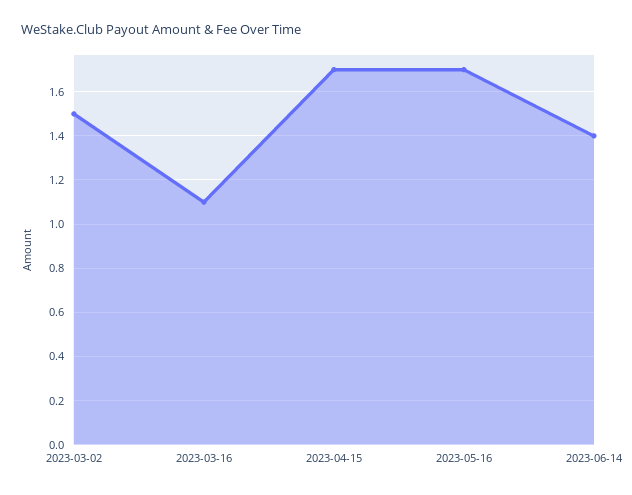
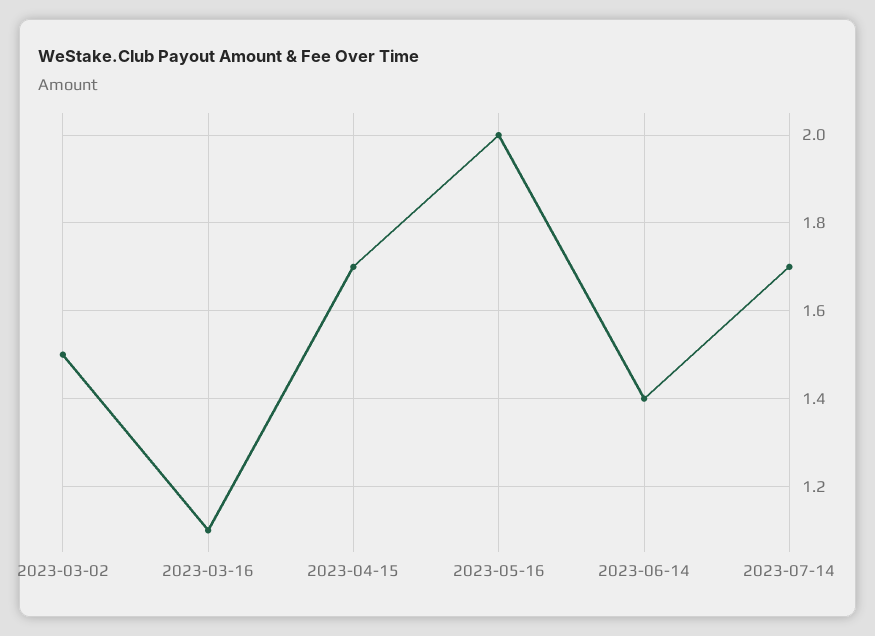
2023-05-16: 1.7 -> 2
2023-07-14: none -> 1.7

